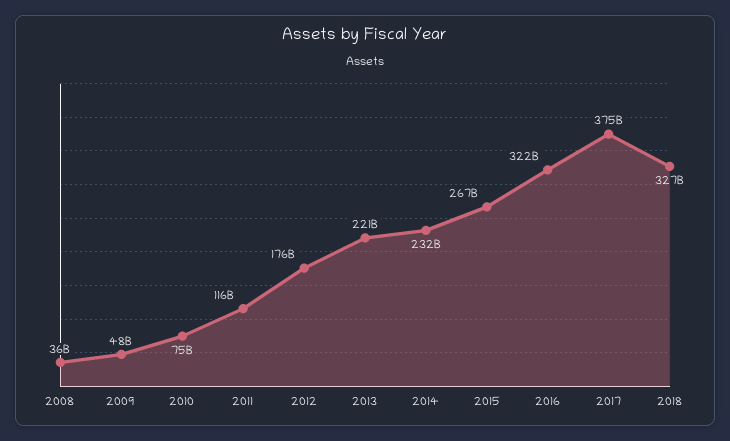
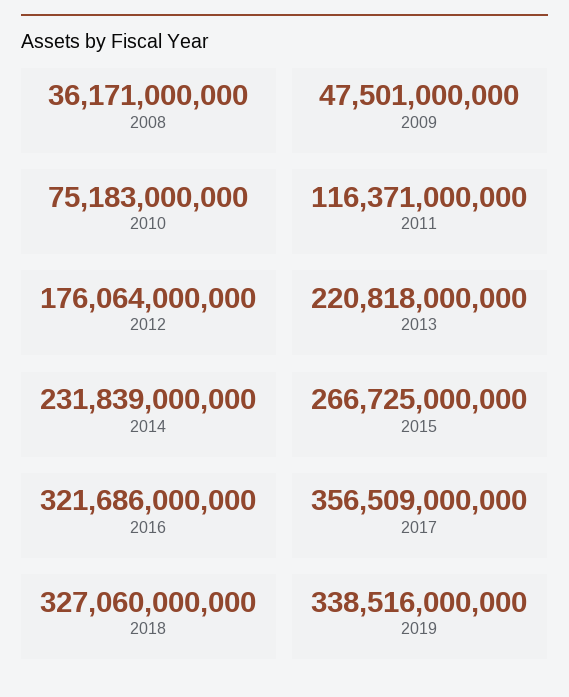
2017: 375000000000 -> 356509000000
2019: none -> 338516000000

